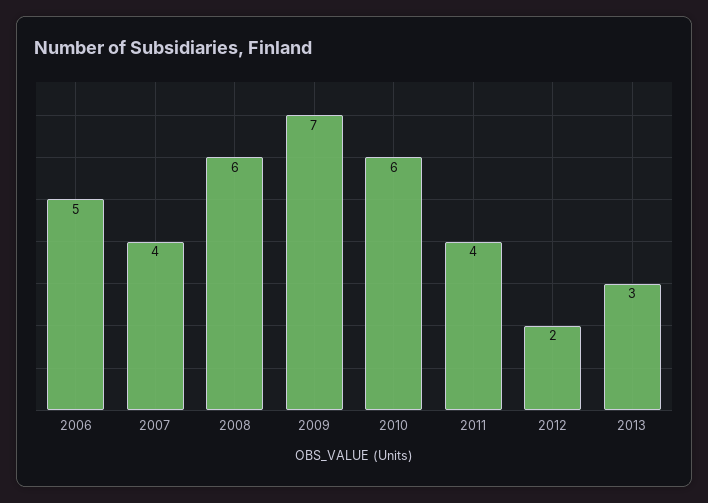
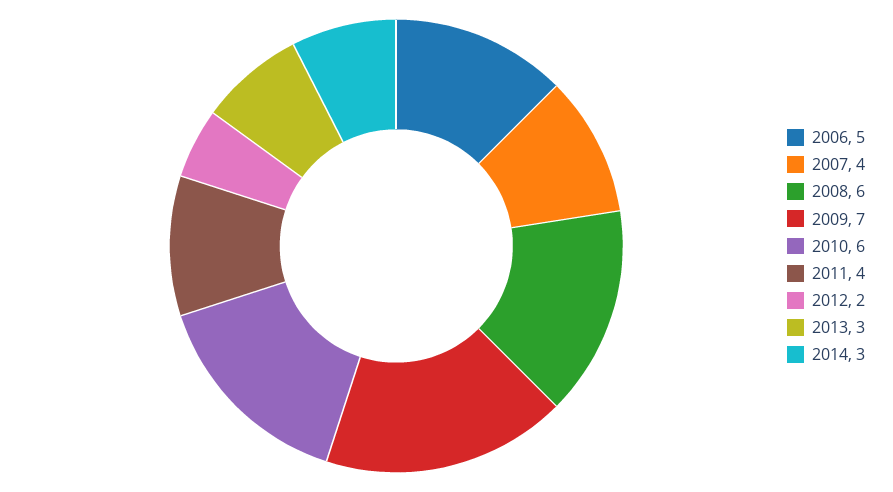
2014: none -> 3

